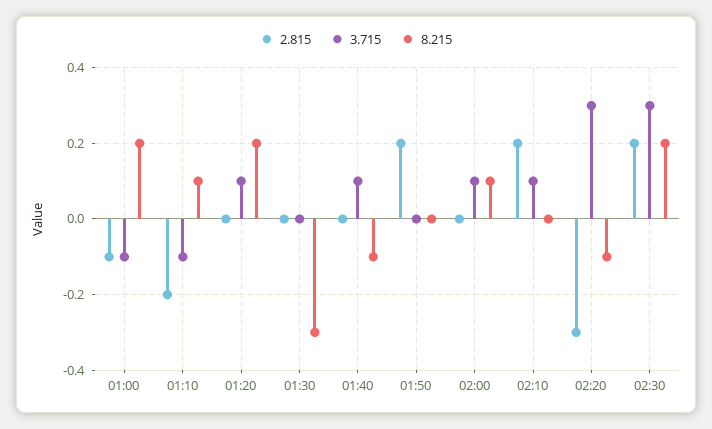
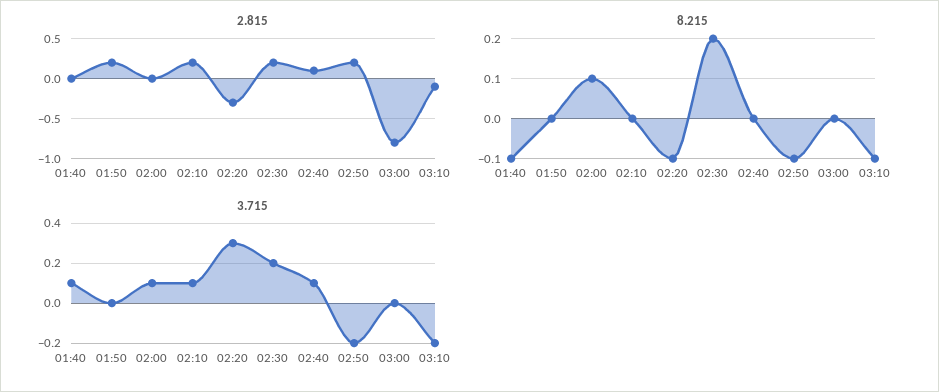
2.815, 01:00: -0.1 -> none
3.715, 01:00: -0.1 -> none
8.215, 01:00: 0.2 -> none
2.815, 01:10: -0.2 -> none
3.715, 01:10: -0.1 -> none
8.215, 01:10: 0.1 -> none
2.815, 01:20: 0 -> none
3.715, 01:20: 0.1 -> none
8.215, 01:20: 0.2 -> none
2.815, 01:30: 0 -> none
3.715, 01:30: 0 -> none
8.215, 01:30: -0.3 -> none
3.715, 02:30: 0.3 -> 0.2
2.815, 02:40: none -> 0.1
2.815, 02:50: none -> 0.2
2.815, 03:00: none -> -0.8
2.815, 03:10: none -> -0.1
8.215, 02:40: none -> 0
8.215, 02:50: none -> -0.1
8.215, 03:00: none -> 0
8.215, 03:10: none -> -0.1
3.715, 02:40: none -> 0.1
3.715, 02:50: none -> -0.2
3.715, 03:00: none -> 0
3.715, 03:10: none -> -0.2

